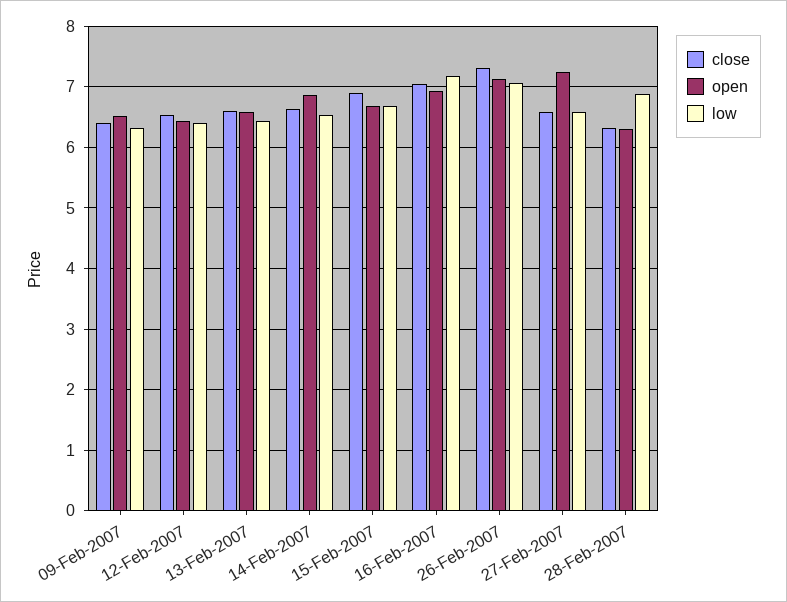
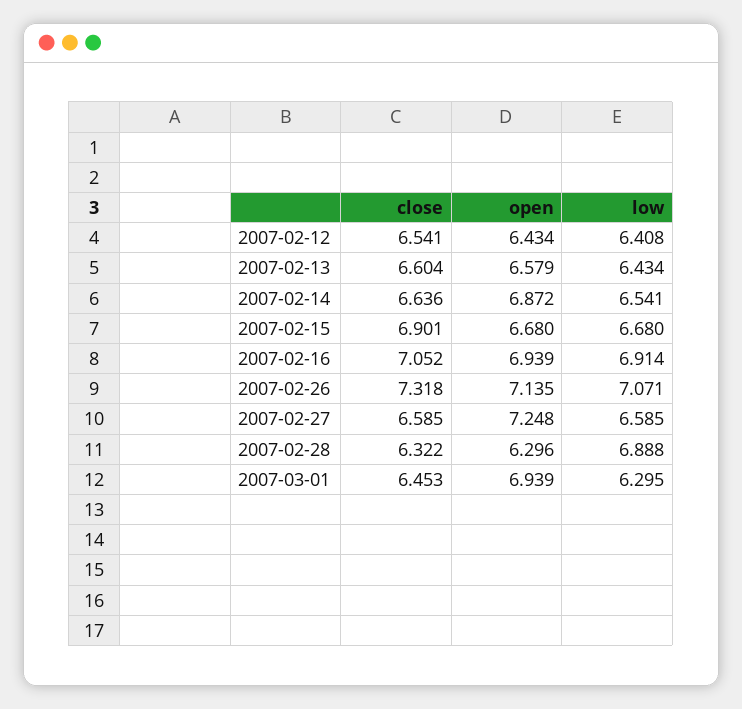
close, 09-Feb-2007: 6.4 -> none
open, 09-Feb-2007: 6.5 -> none
low, 09-Feb-2007: 6.3 -> none
low, 16-Feb-2007: 7.2 -> 6.914
close, 2007-03-01: none -> 6.453
open, 2007-03-01: none -> 6.939
low, 2007-03-01: none -> 6.295

